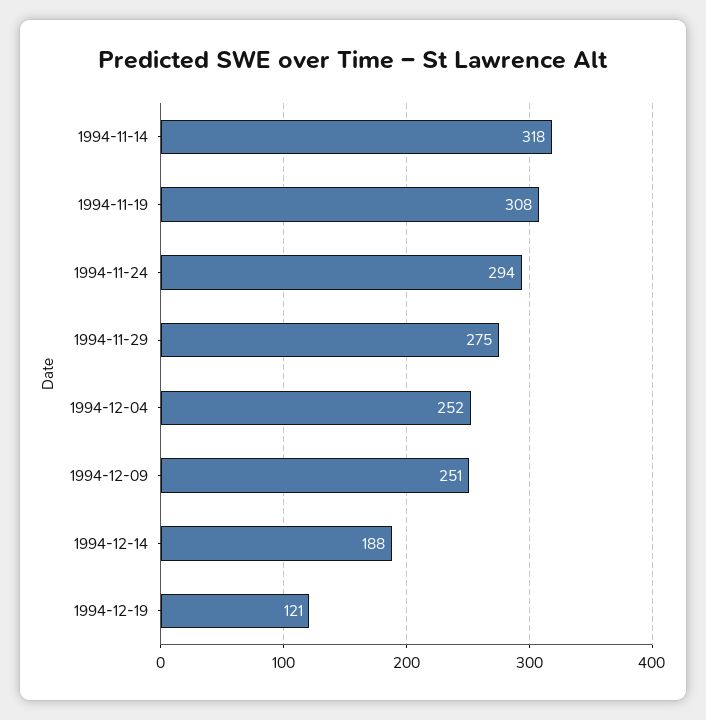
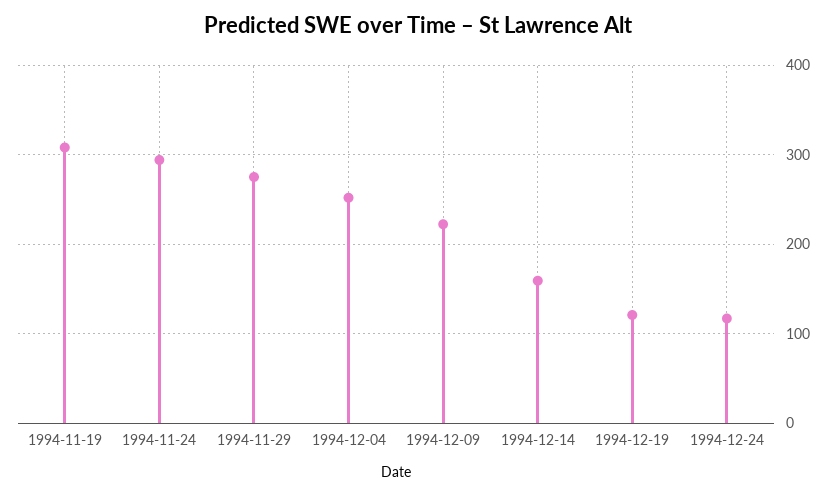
1994-11-14: 318 -> none
1994-12-09: 251 -> 220
1994-12-14: 188 -> 160
1994-12-24: none -> 120

